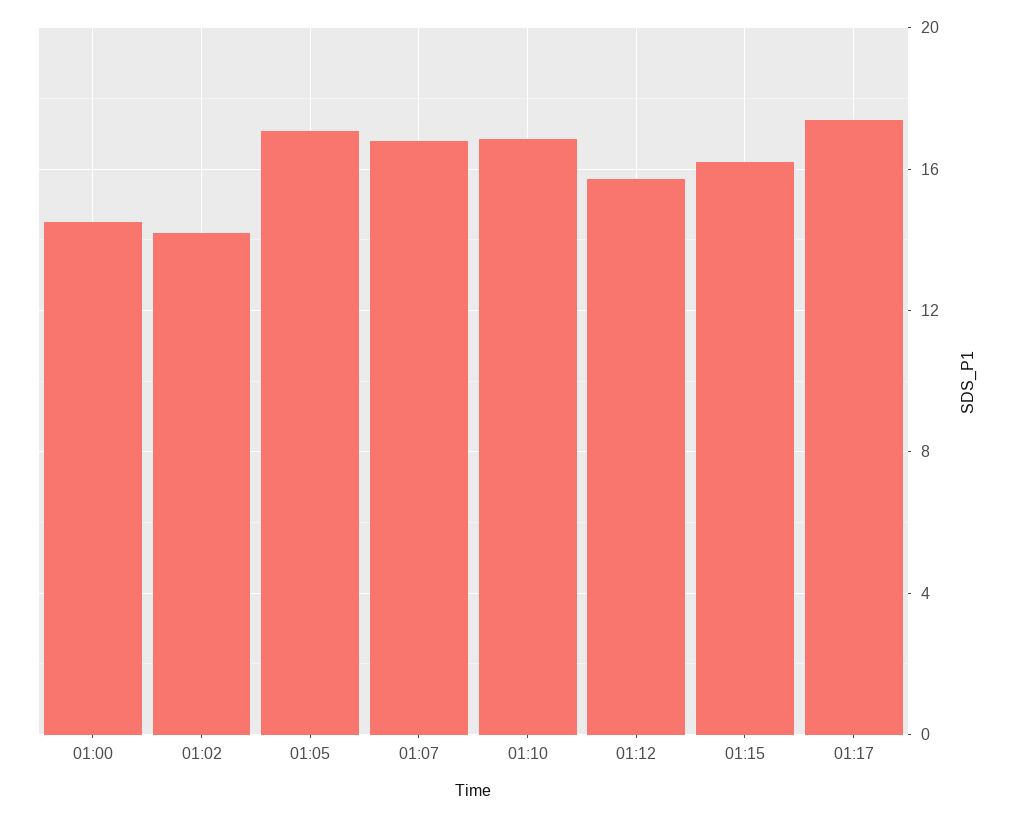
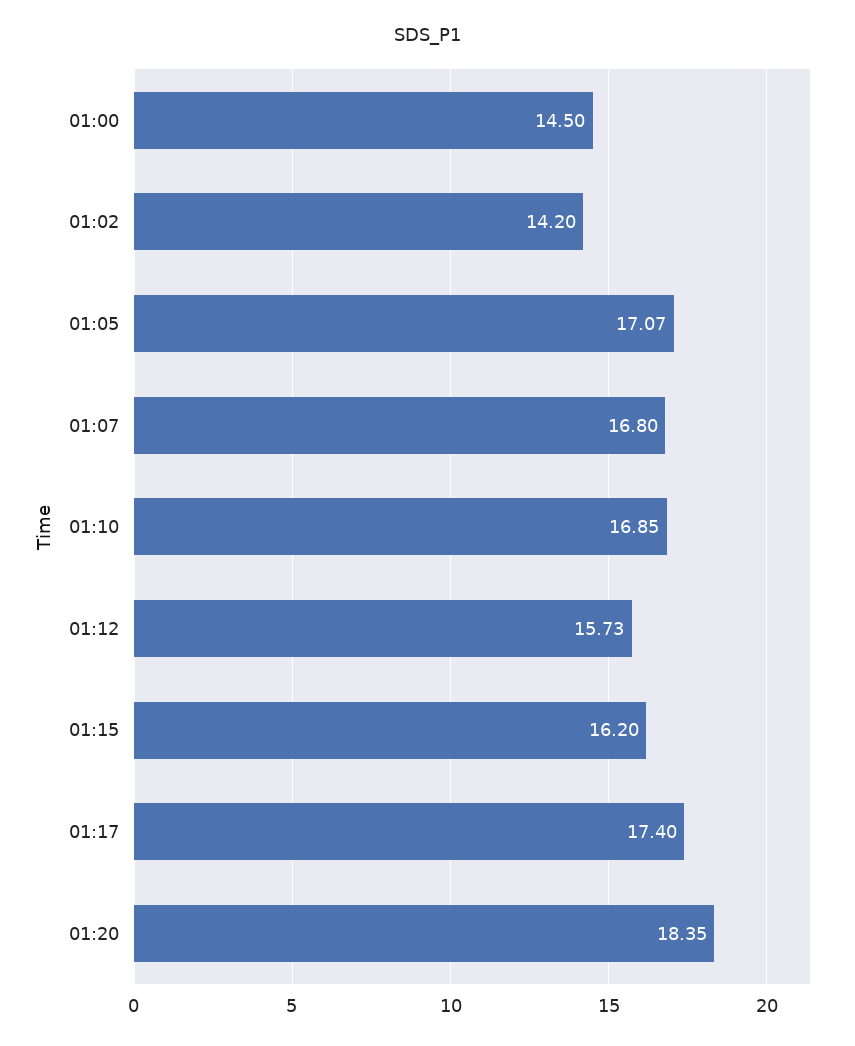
01:20: none -> 18.35

